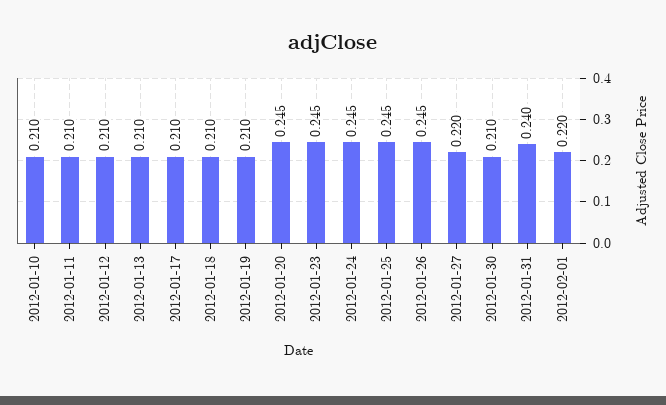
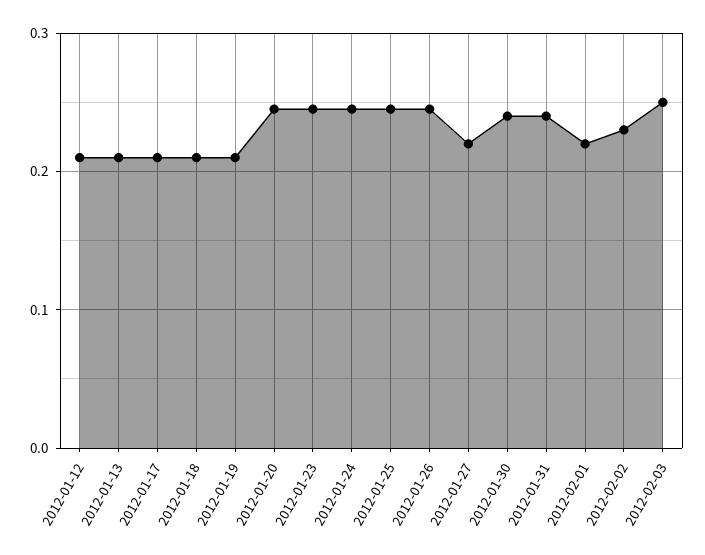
2012-01-10: 0.21 -> none
2012-01-11: 0.21 -> none
2012-01-30: 0.21 -> 0.24
2012-02-02: none -> 0.23
2012-02-03: none -> 0.25

